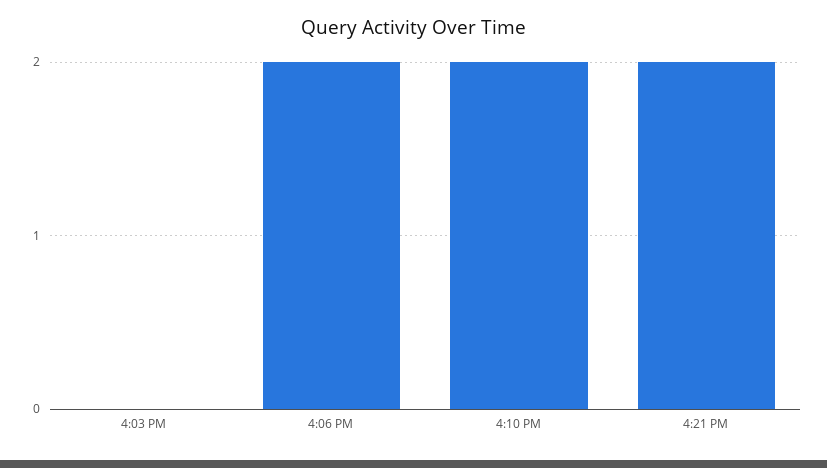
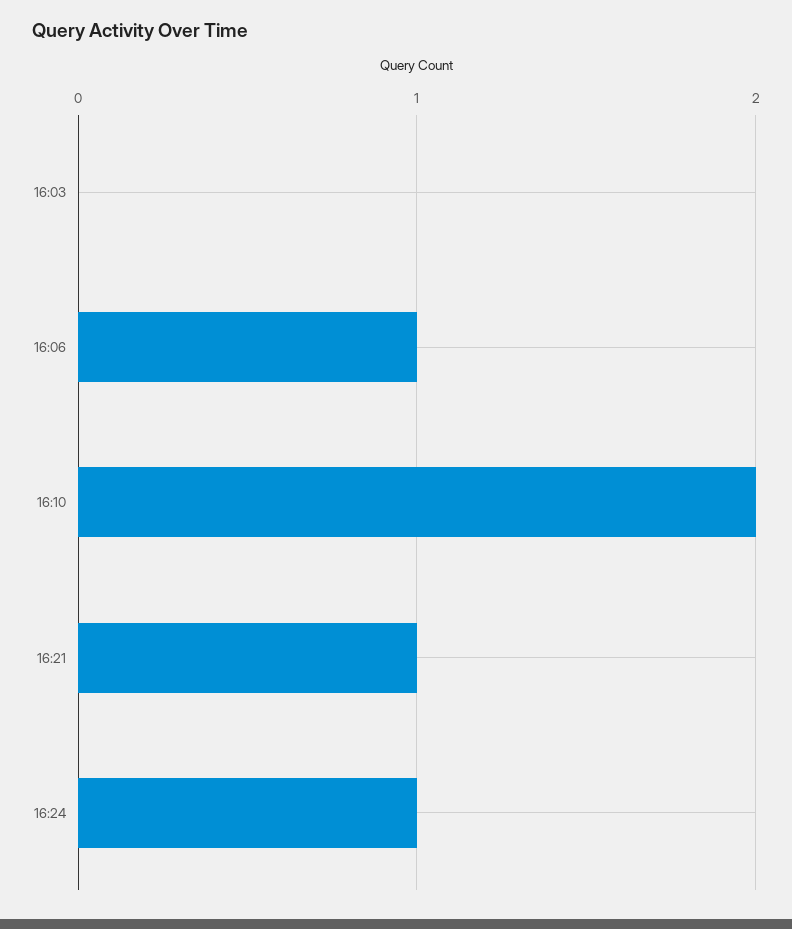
4:06 PM: 2 -> 1
4:21 PM: 2 -> 1
16:24: none -> 1

